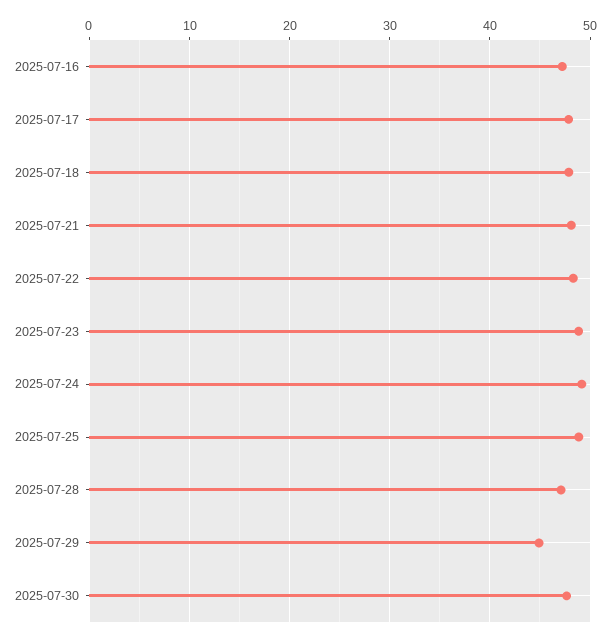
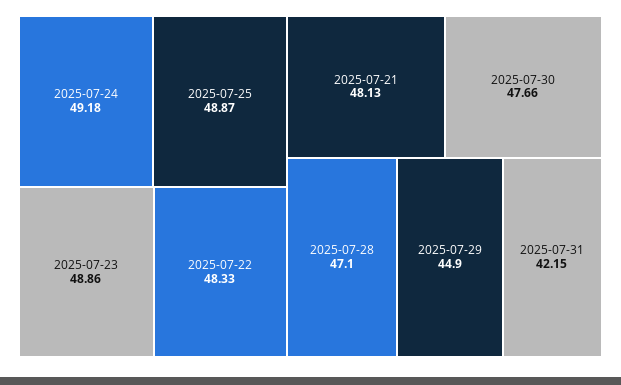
2025-07-16: 47 -> none
2025-07-17: 48 -> none
2025-07-18: 48 -> none
2025-07-31: none -> 42.15

